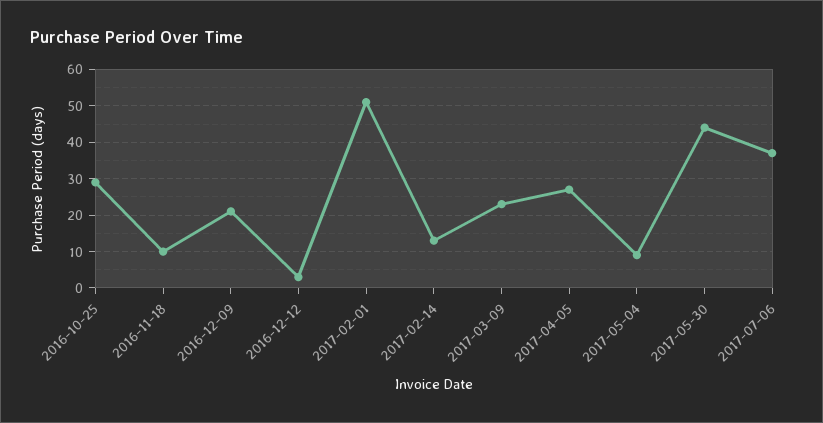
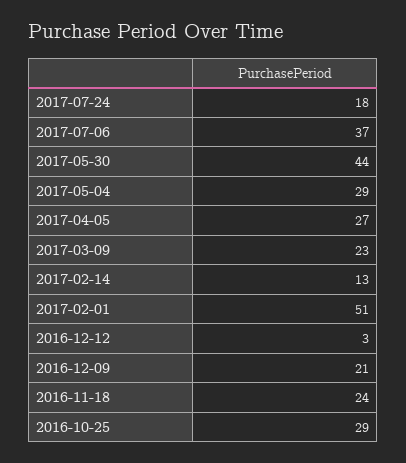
2016-11-18: 10 -> 24
2017-05-04: 10 -> 29
2017-07-24: none -> 18

